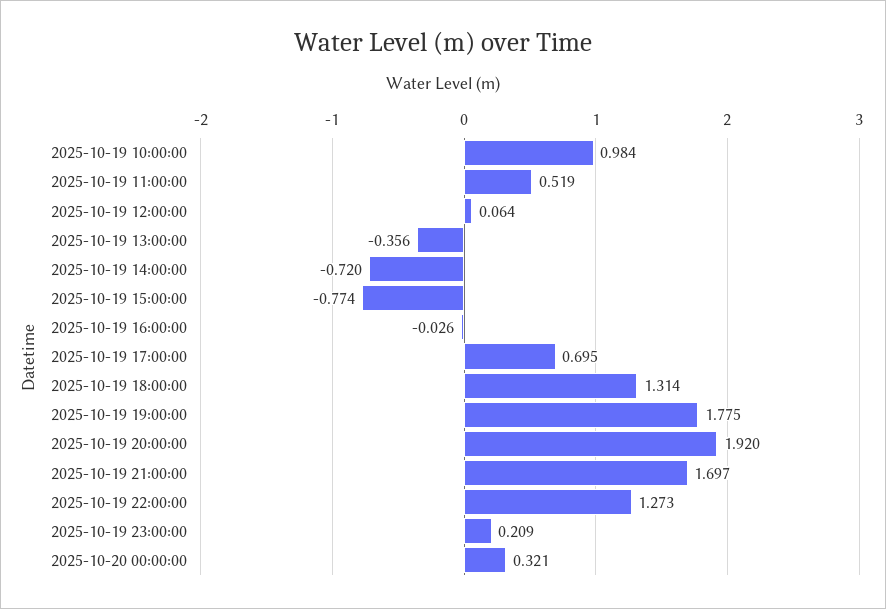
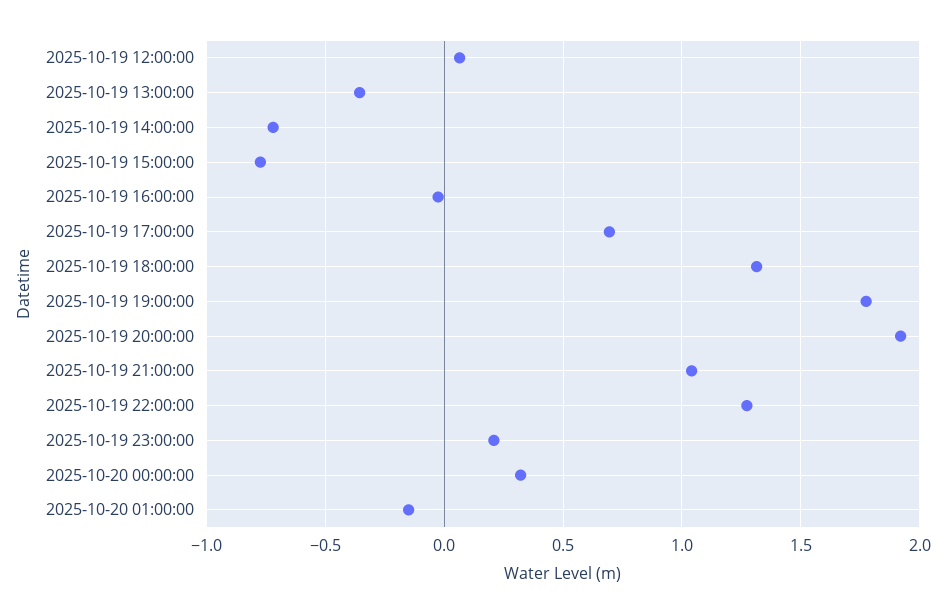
2025-10-19 10:00:00: 0.984 -> none
2025-10-19 11:00:00: 0.519 -> none
2025-10-19 21:00:00: 1.697 -> 1.05
2025-10-20 01:00:00: none -> -0.15

